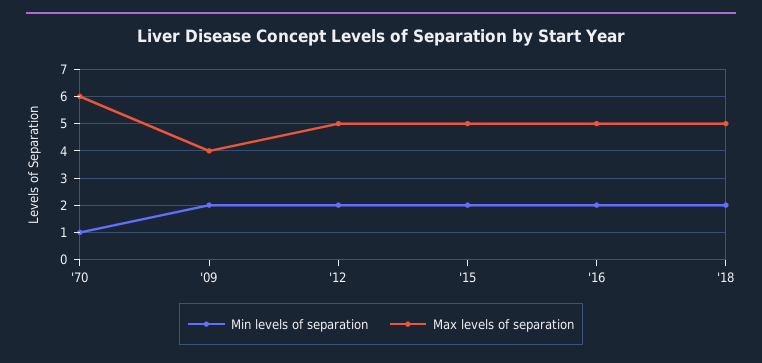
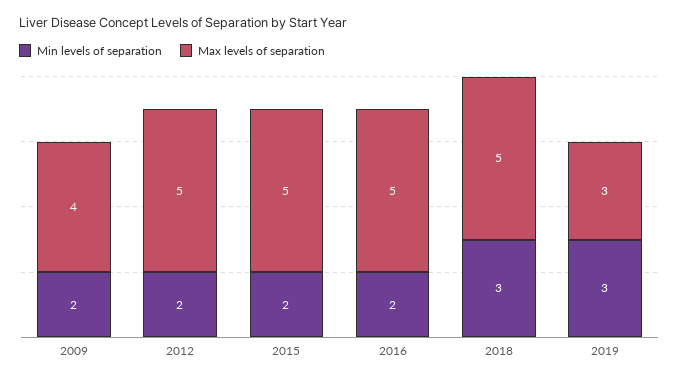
Min levels of separation, '70: 1 -> none
Max levels of separation, '70: 6 -> none
Min levels of separation, '18: 2 -> 3
Min levels of separation, 2019: none -> 3
Max levels of separation, 2019: none -> 3

